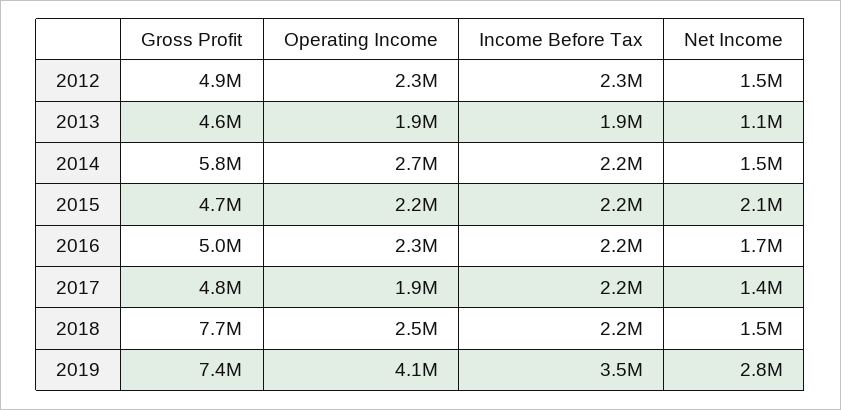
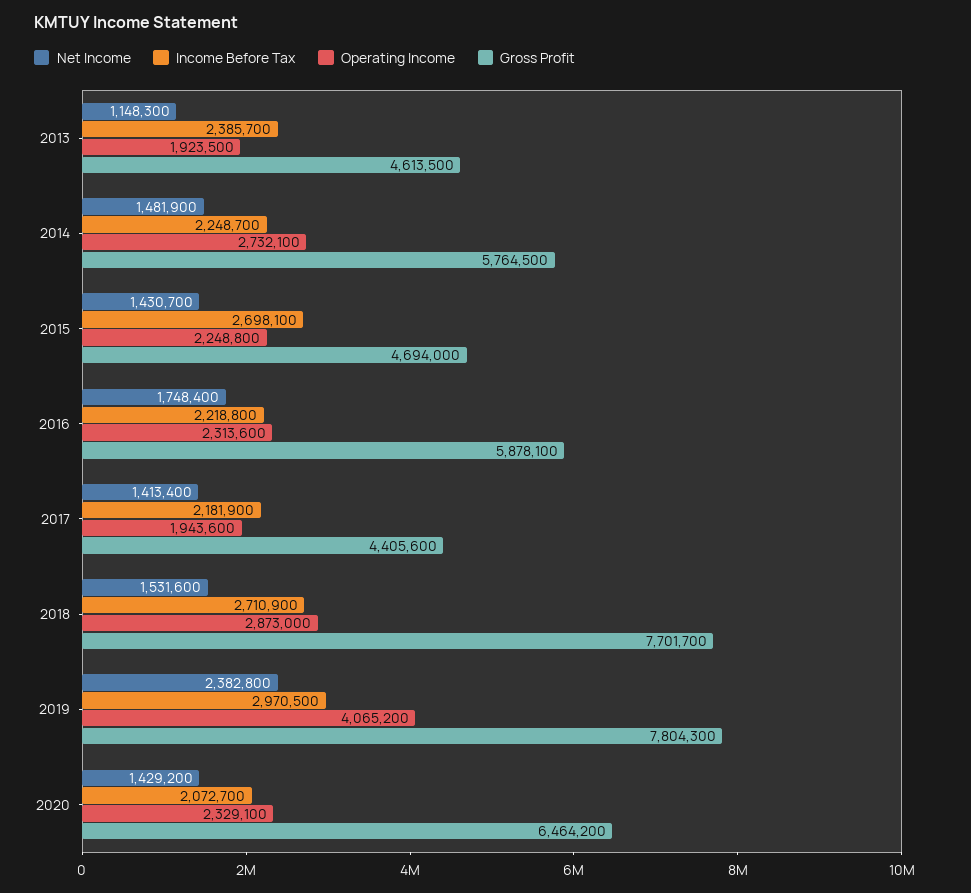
Gross Profit, 2012: 4900000 -> none
Operating Income, 2012: 2300000 -> none
Income Before Tax, 2012: 2300000 -> none
Net Income, 2012: 1500000 -> none
Income Before Tax, 2013: 1900000 -> 2385700
Income Before Tax, 2015: 2200000 -> 2698100
Net Income, 2015: 2100000 -> 1430700
Gross Profit, 2016: 5000000 -> 5878100
Gross Profit, 2017: 4800000 -> 4405600
Operating Income, 2018: 2500000 -> 2873000
Income Before Tax, 2018: 2200000 -> 2710900
Gross Profit, 2019: 7400000 -> 7804300
Income Before Tax, 2019: 3500000 -> 2970500
Net Income, 2019: 2800000 -> 2382800
Net Income, 2020: none -> 1429200
Income Before Tax, 2020: none -> 2072700
Operating Income, 2020: none -> 2329100
Gross Profit, 2020: none -> 6464200

